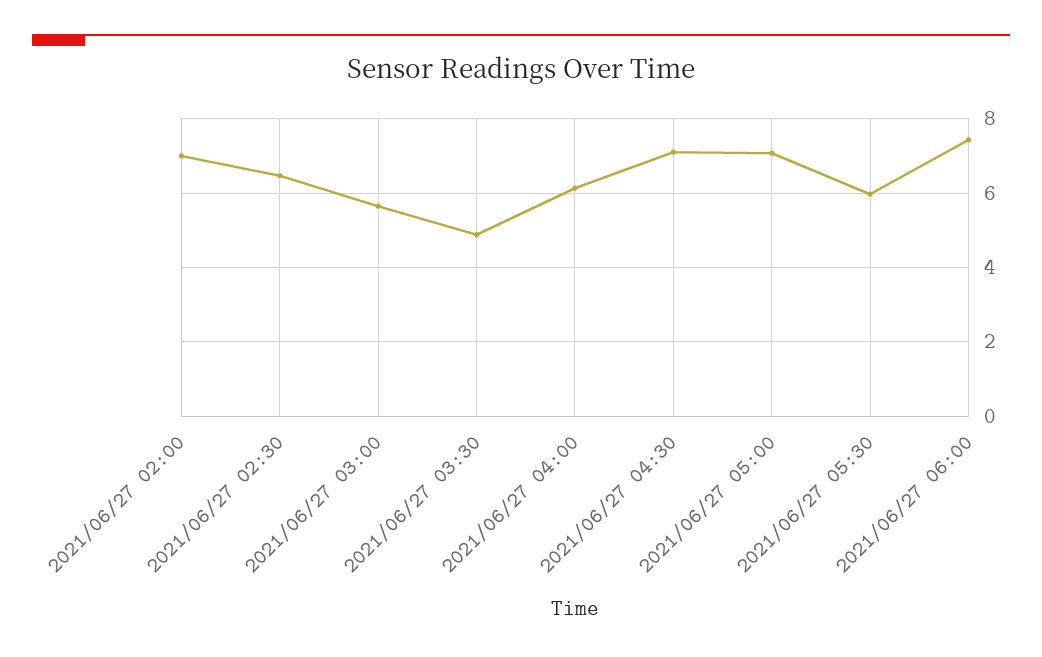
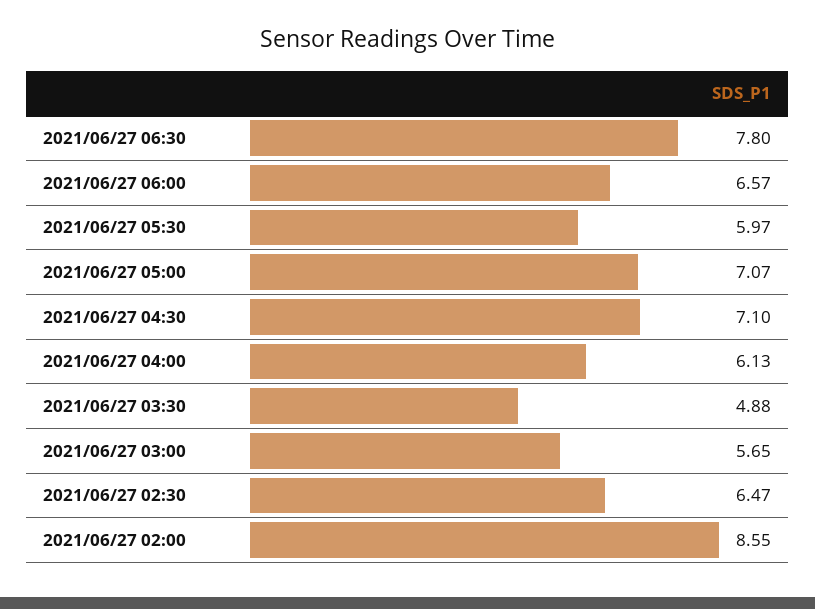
2021/06/27 02:00: 7 -> 8.55
2021/06/27 06:00: 7.4 -> 6.57
2021/06/27 06:30: none -> 7.8

